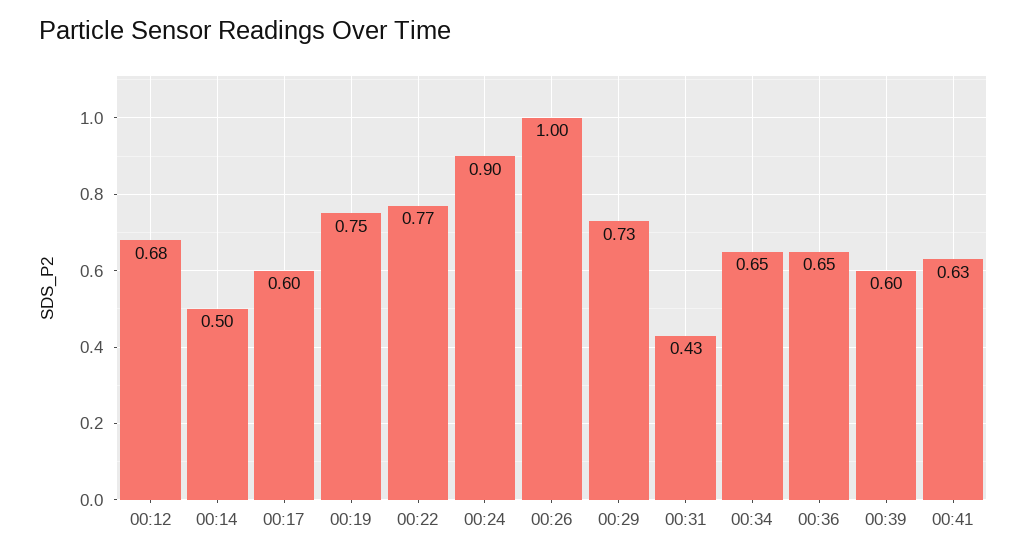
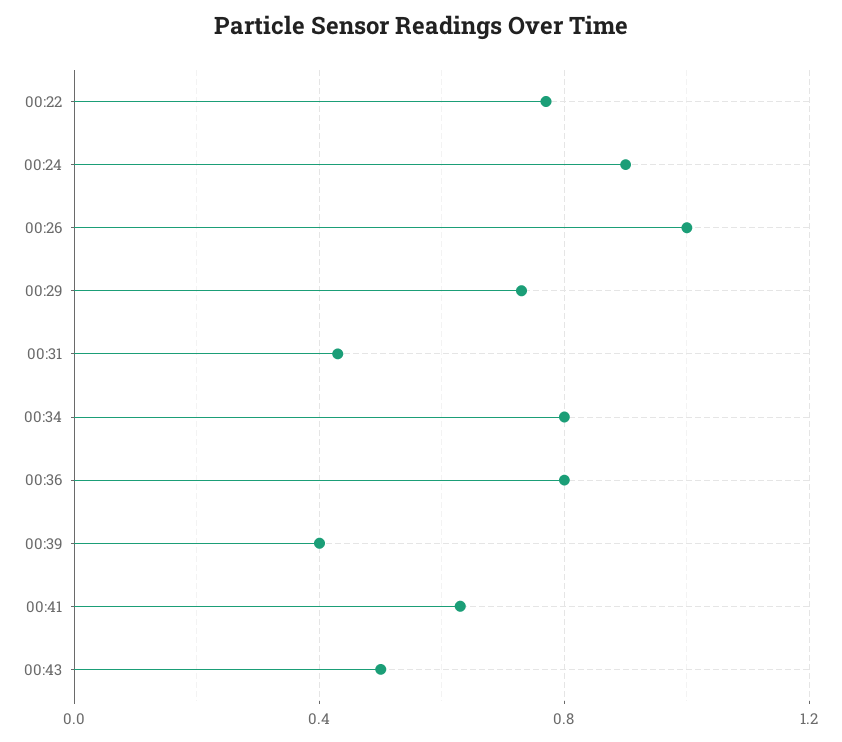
00:12: 0.68 -> none
00:14: 0.5 -> none
00:17: 0.6 -> none
00:19: 0.75 -> none
00:34: 0.65 -> 0.8
00:36: 0.65 -> 0.8
00:39: 0.6 -> 0.4
00:43: none -> 0.5

